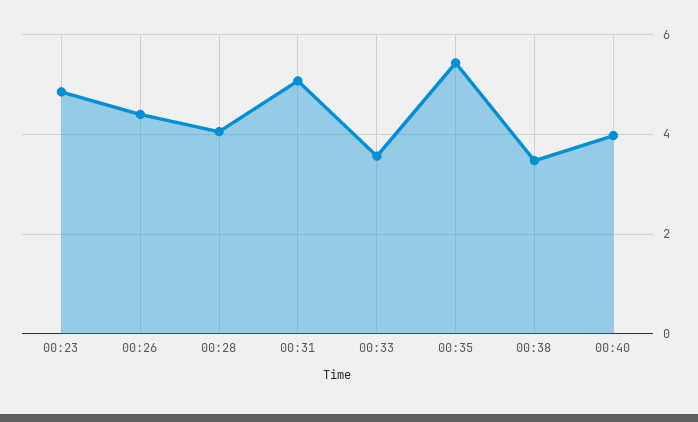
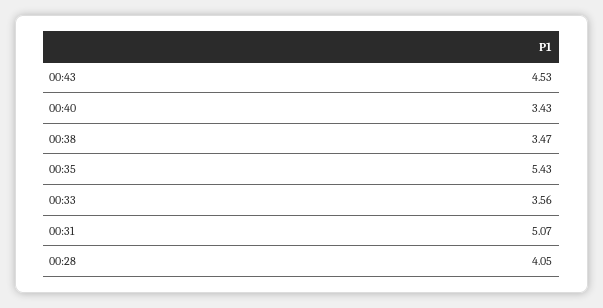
00:23: 4.8 -> none
00:26: 4.4 -> none
00:40: 4 -> 3.43
00:43: none -> 4.53

